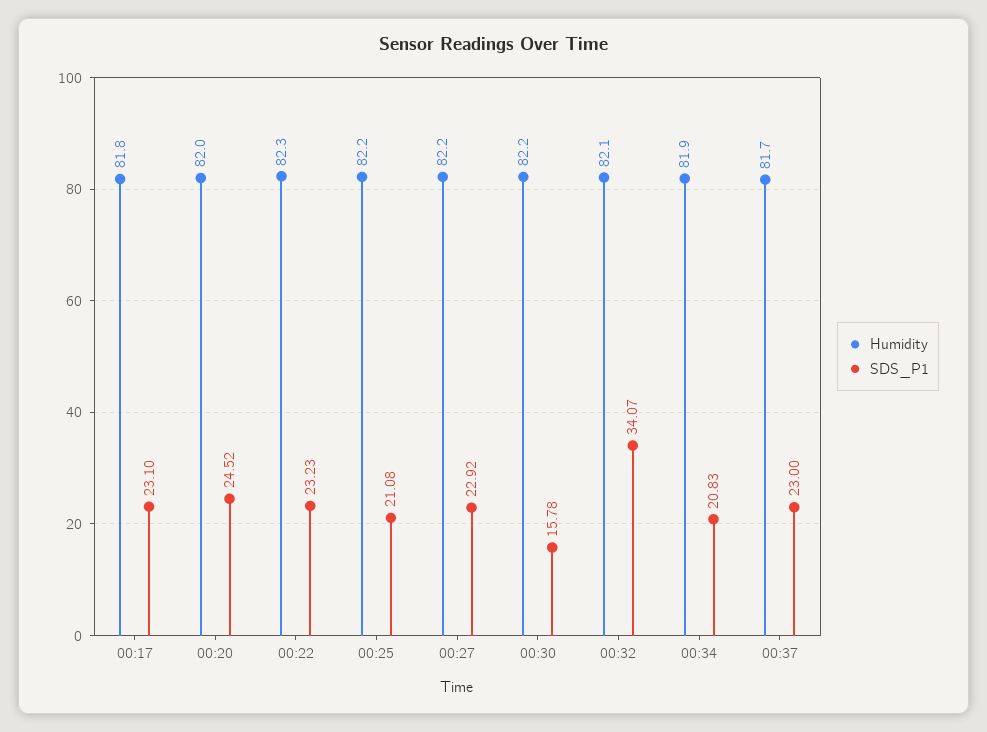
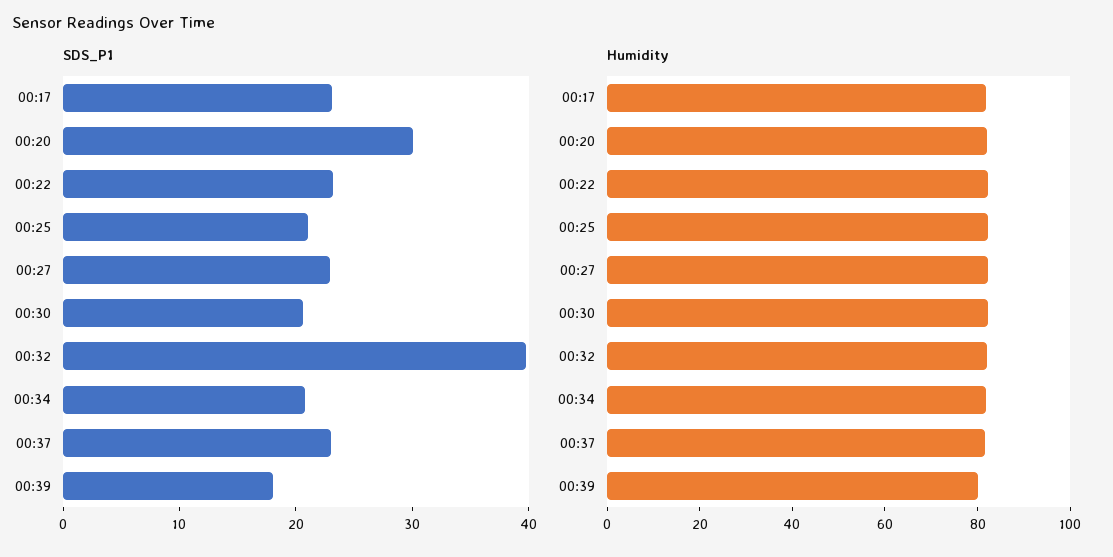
SDS_P1, 00:20: 24.52 -> 30
SDS_P1, 00:30: 15.78 -> 20
SDS_P1, 00:32: 34.07 -> 40
SDS_P1, 00:39: none -> 18
Humidity, 00:39: none -> 80

